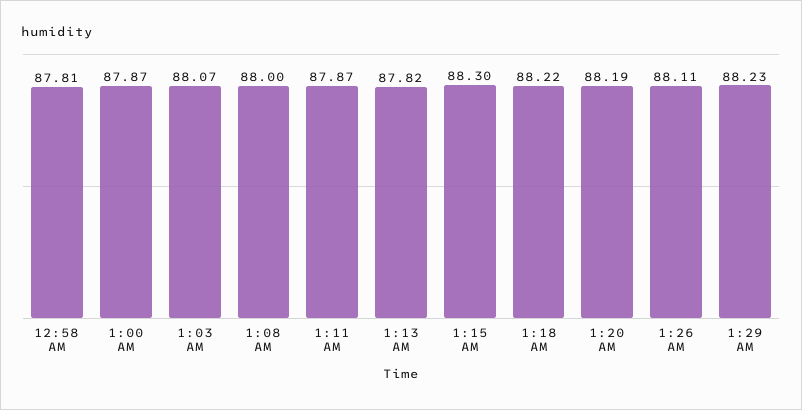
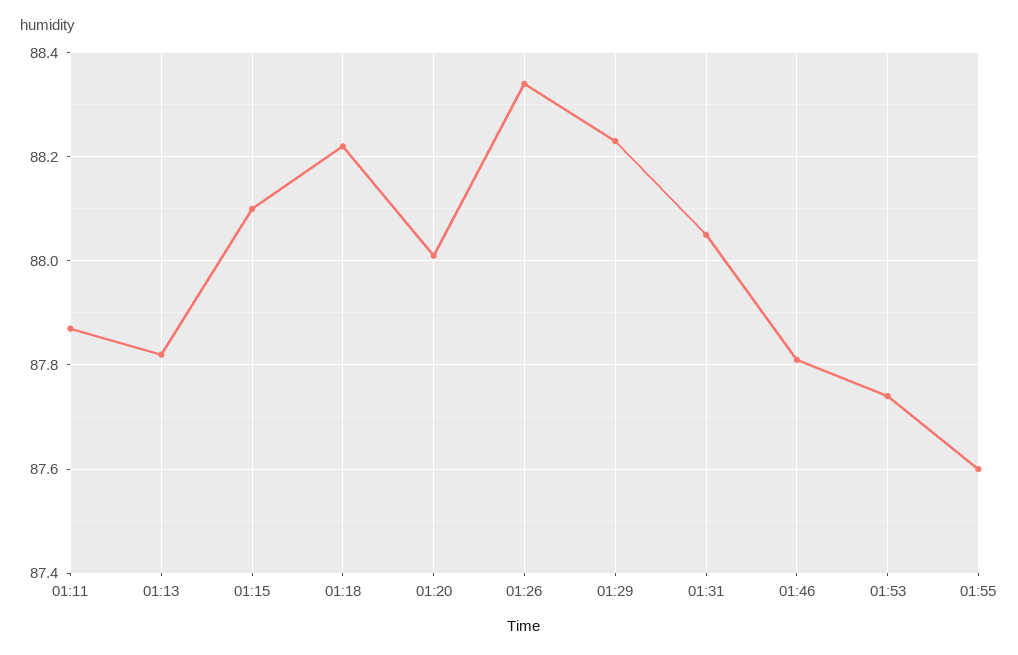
12:58 AM: 87.81 -> none
1:00 AM: 87.87 -> none
1:03 AM: 88.07 -> none
1:08 AM: 88 -> none
1:15 AM: 88.3 -> 88.1
1:20 AM: 88.19 -> 88
1:26 AM: 88.11 -> 88.35
01:31: none -> 88.05
01:46: none -> 87.8
01:53: none -> 87.75
01:55: none -> 87.6

